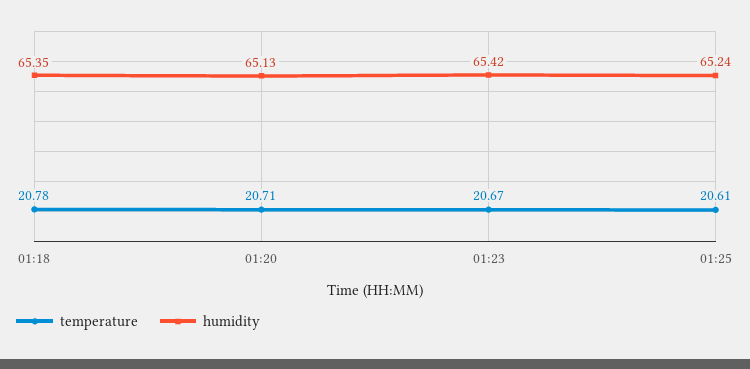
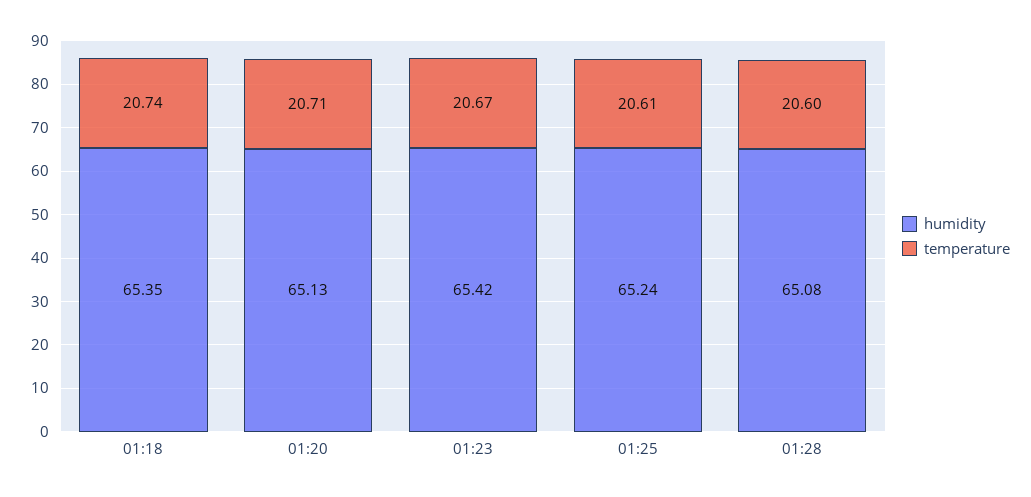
temperature, 01:18: 20.78 -> 20.74
humidity, 01:28: none -> 65.08
temperature, 01:28: none -> 20.6

